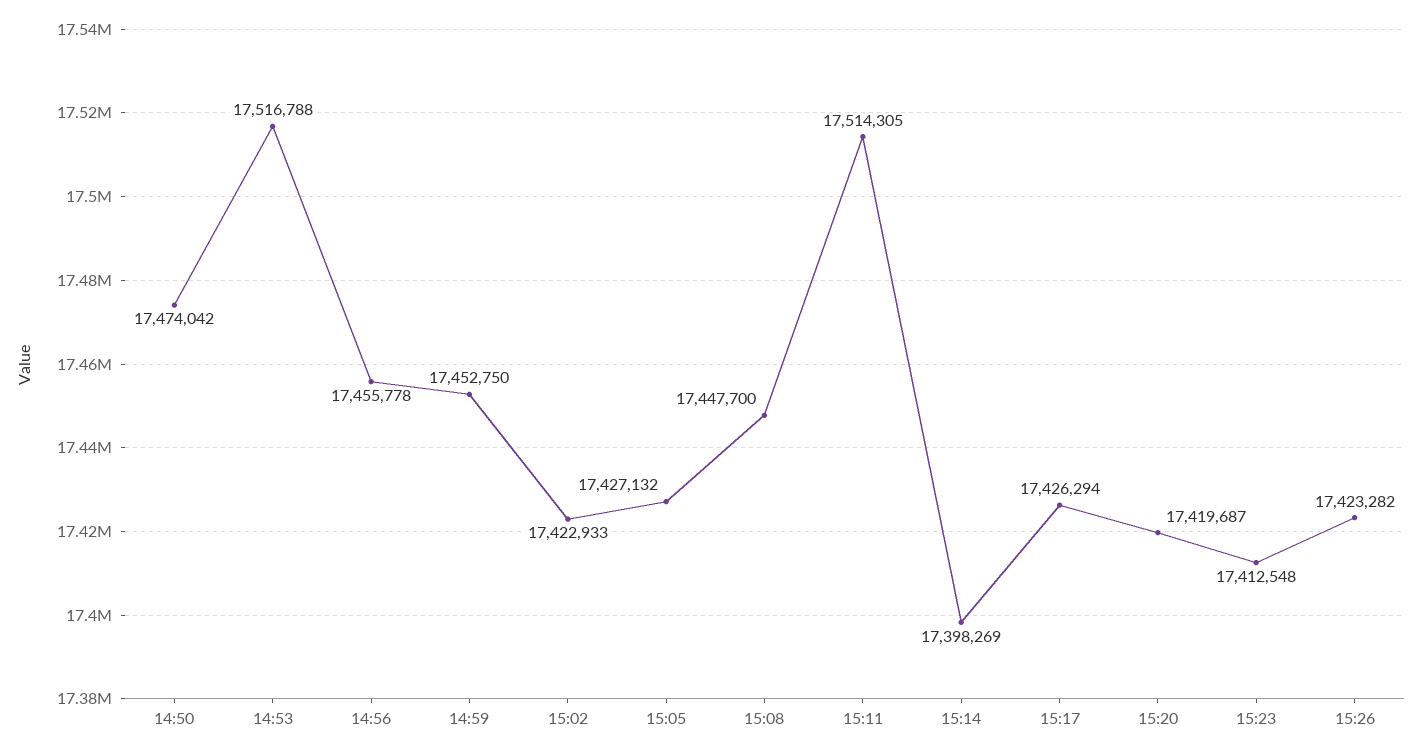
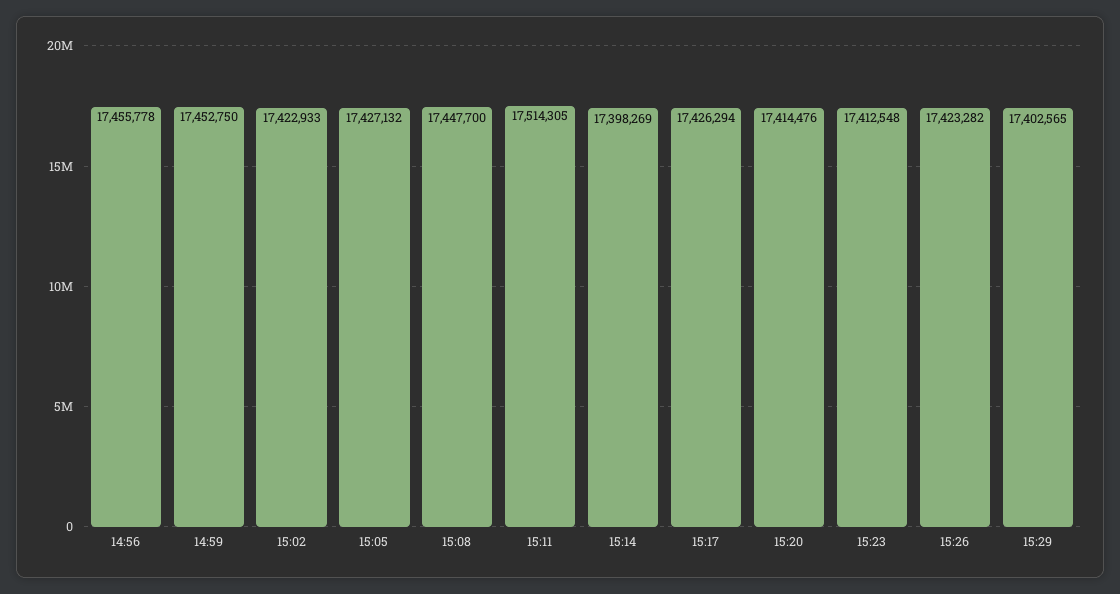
14:50: 17474042 -> none
14:53: 17516788 -> none
15:20: 17419687 -> 17414476
15:29: none -> 17402565

